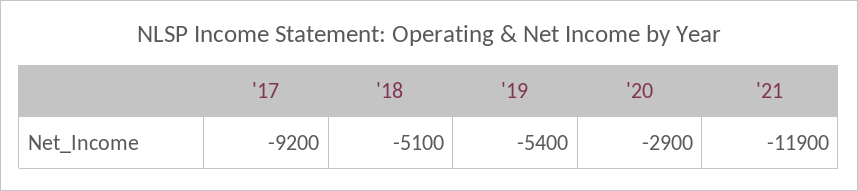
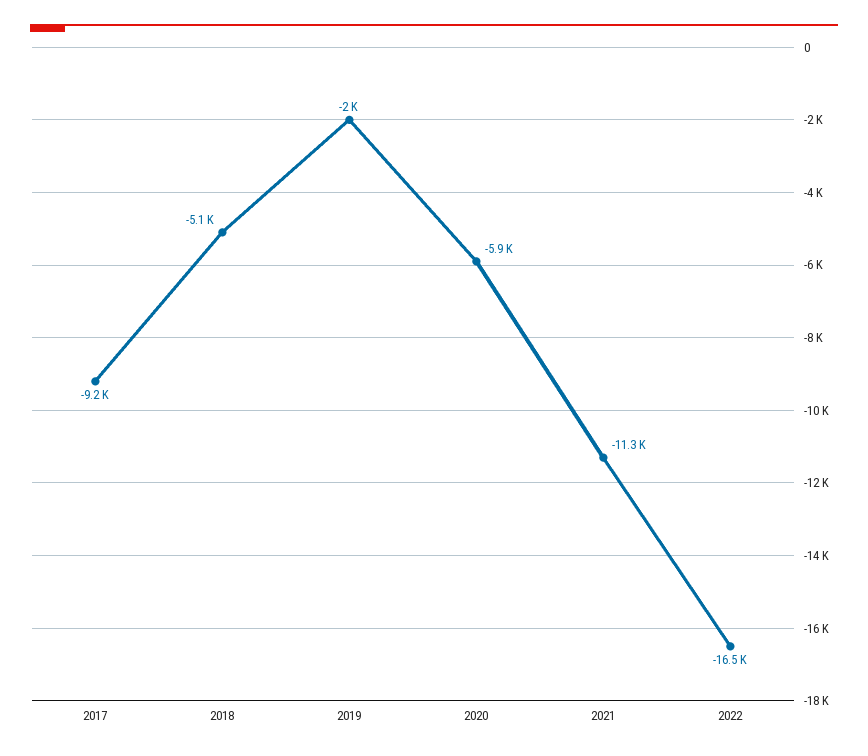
'19: -5400 -> -2000
'20: -2900 -> -5900
'21: -11900 -> -11300
2022: none -> -16500

